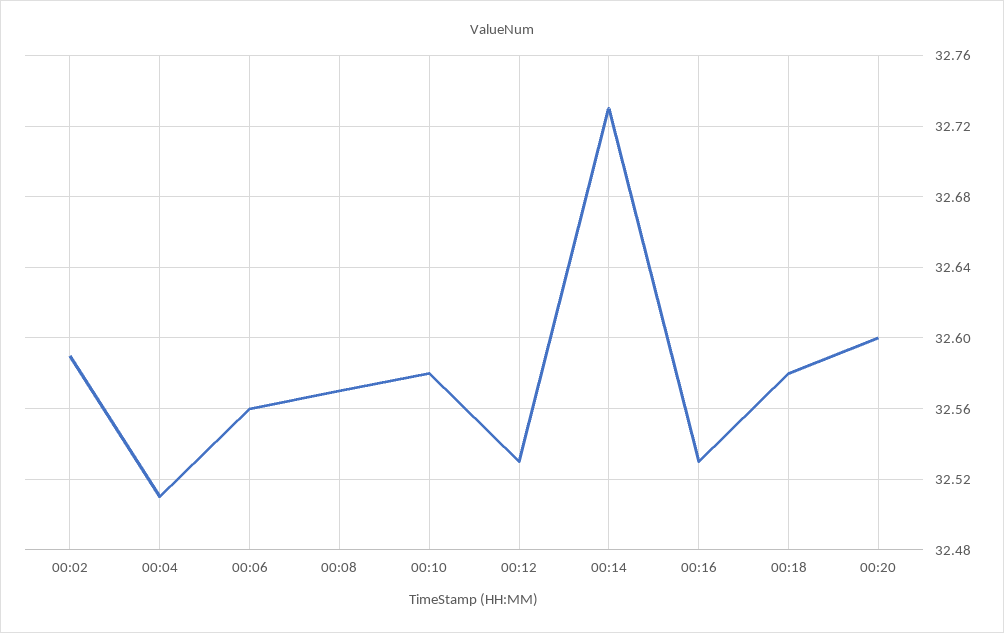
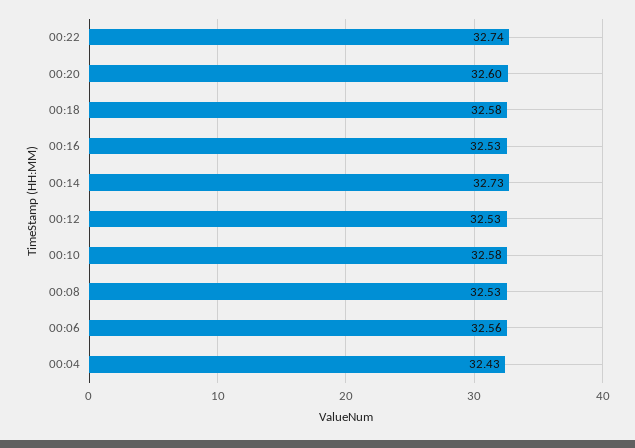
00:02: 32.59 -> none
00:04: 32.51 -> 32.43
00:08: 32.57 -> 32.53
00:22: none -> 32.74

